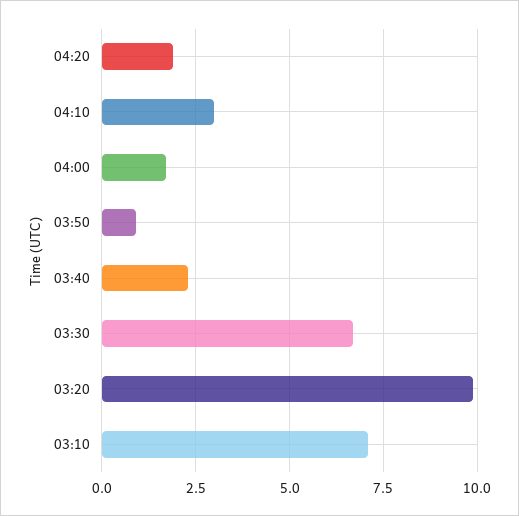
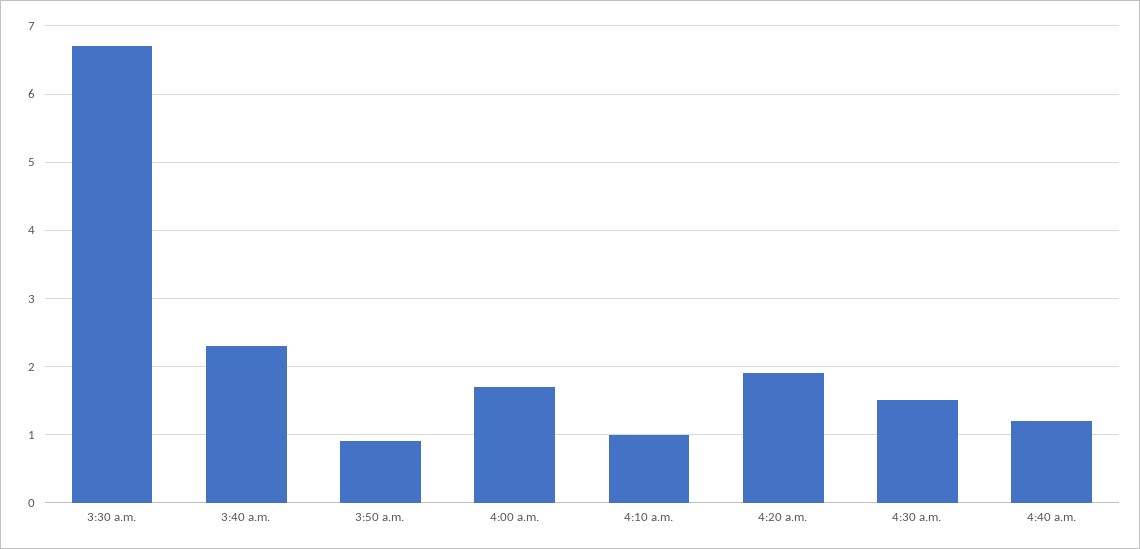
04:10: 3 -> 1
03:20: 10 -> none
03:10: 7 -> none
4:30 a.m.: none -> 1.5
4:40 a.m.: none -> 1.2

